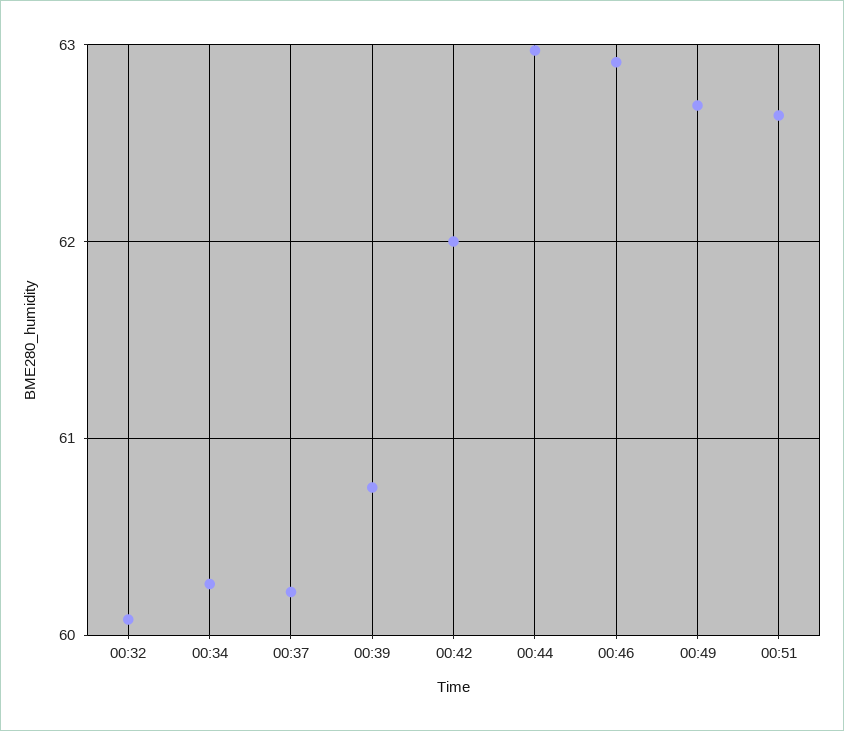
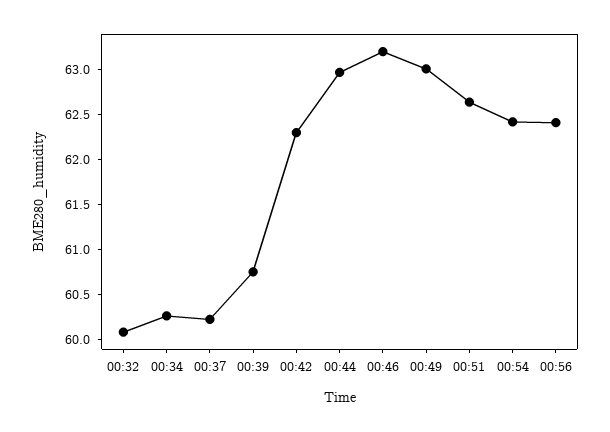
00:42: 62 -> 62.3
00:46: 62.9 -> 63.2
00:49: 62.7 -> 63
00:54: none -> 62.4
00:56: none -> 62.4

